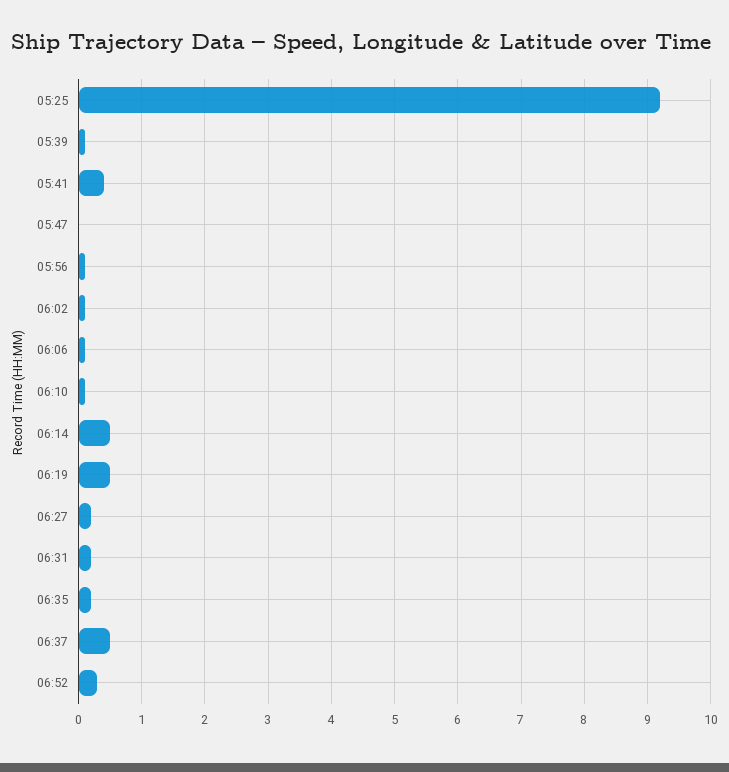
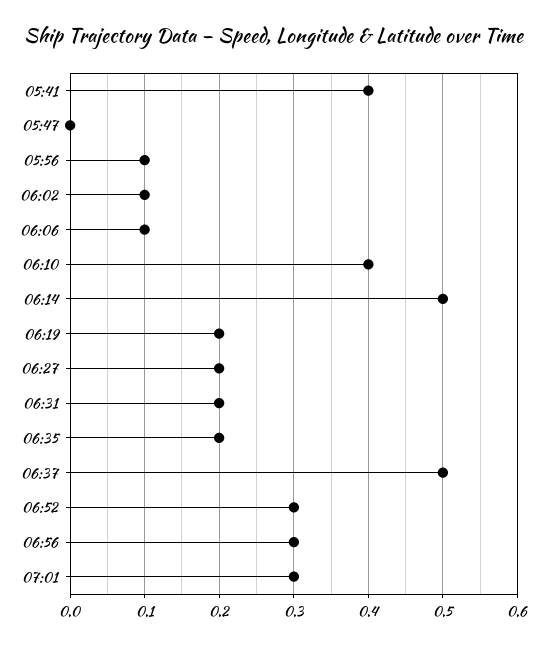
05:25: 9.2 -> none
05:39: 0.1 -> none
06:10: 0.1 -> 0.4
06:19: 0.5 -> 0.2
06:56: none -> 0.3
07:01: none -> 0.3

